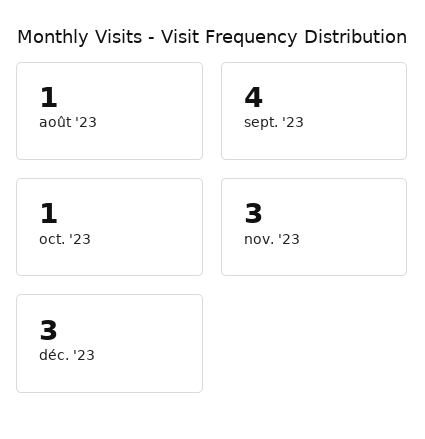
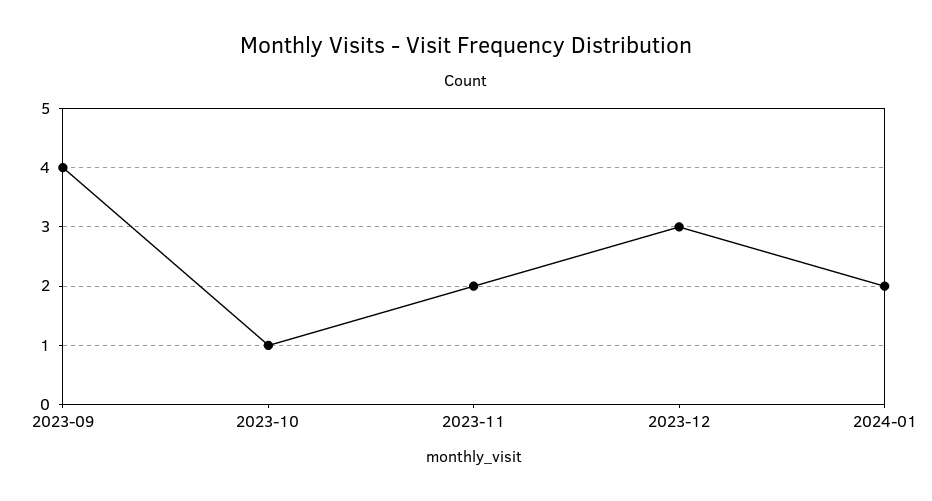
août '23: 1 -> none
nov. '23: 3 -> 2
2024-01: none -> 2

